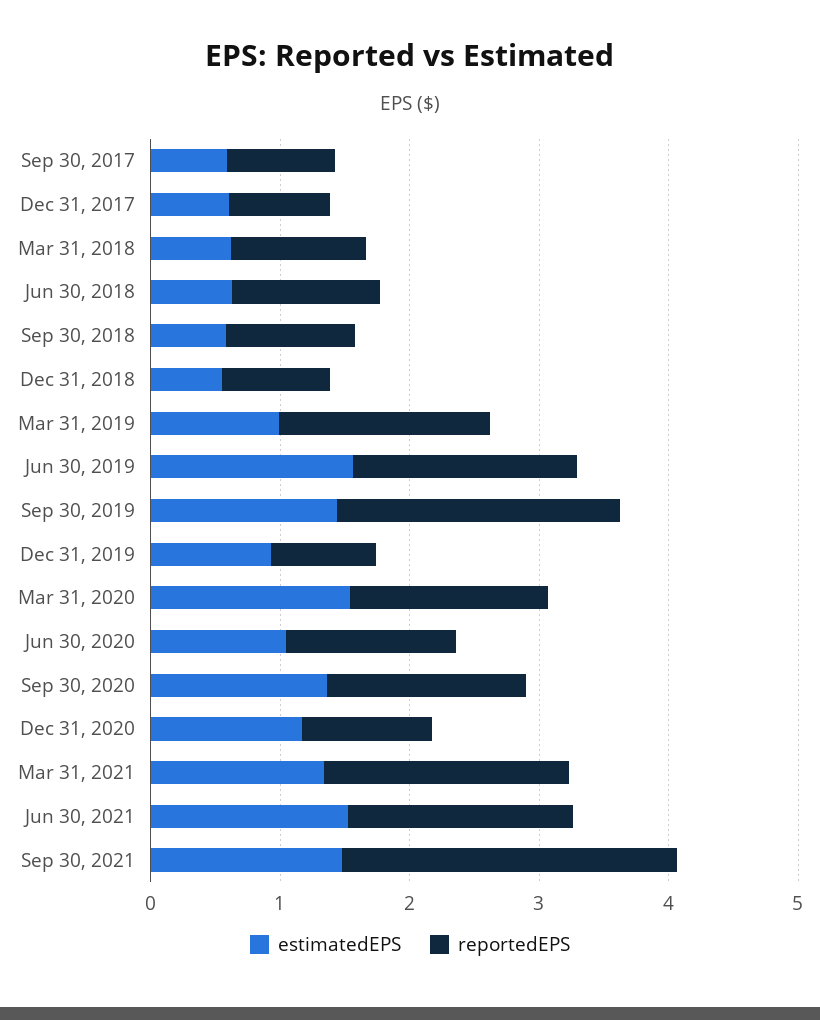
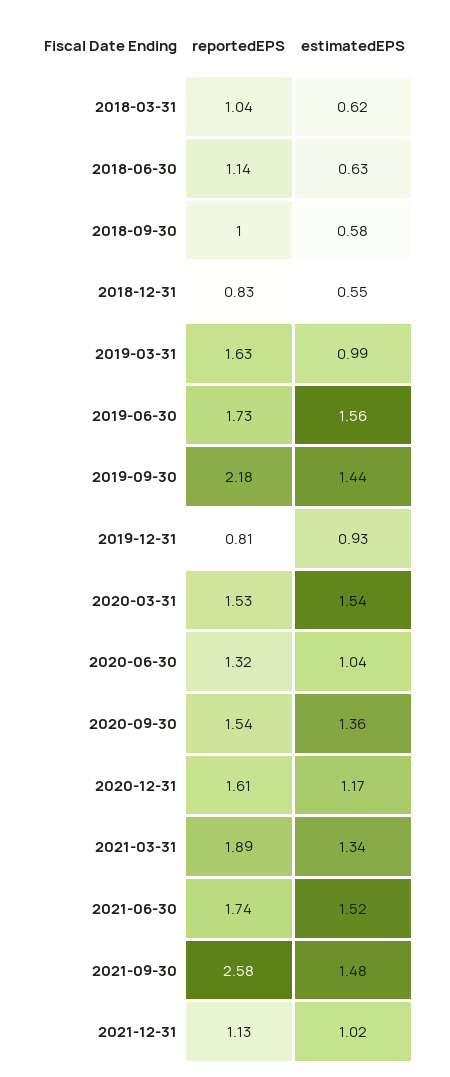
estimatedEPS, Sep 30, 2017: 0.6 -> none
reportedEPS, Sep 30, 2017: 0.8 -> none
estimatedEPS, Dec 31, 2017: 0.6 -> none
reportedEPS, Dec 31, 2017: 0.8 -> none
reportedEPS, Dec 31, 2020: 1 -> 1.61
reportedEPS, 2021-12-31: none -> 1.13
estimatedEPS, 2021-12-31: none -> 1.02

